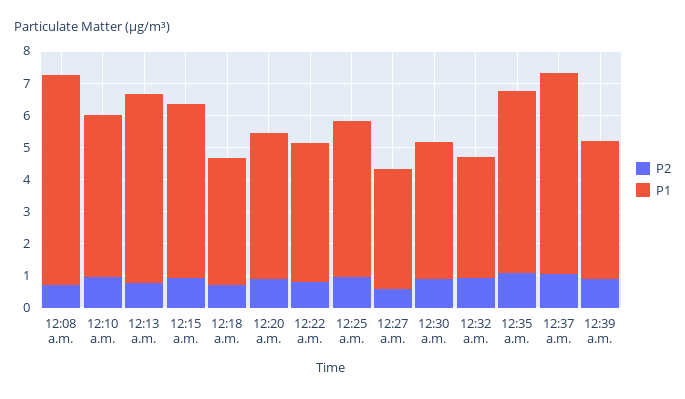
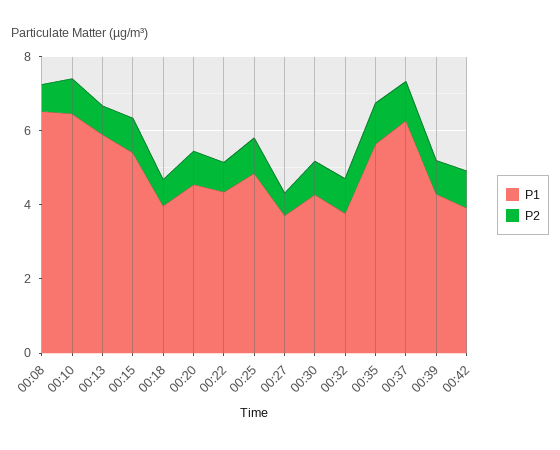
P1, 12:10 a.m.: 5 -> 6.5
P1, 00:42: none -> 4
P2, 00:42: none -> 1

